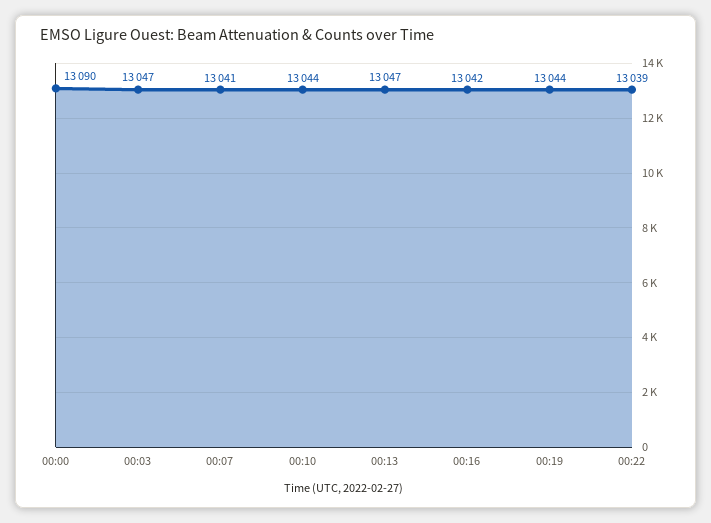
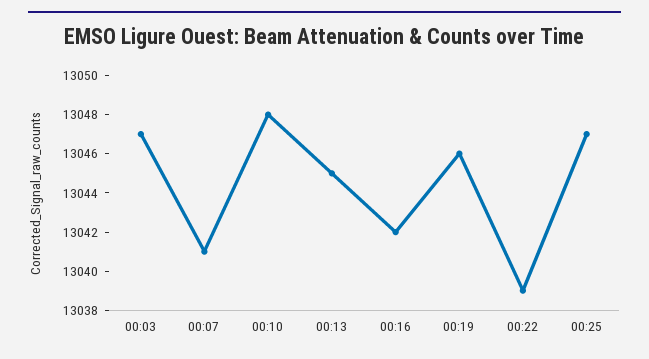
00:00: 13090 -> none
00:10: 13044 -> 13048
00:13: 13047 -> 13045
00:19: 13044 -> 13046
00:25: none -> 13047

